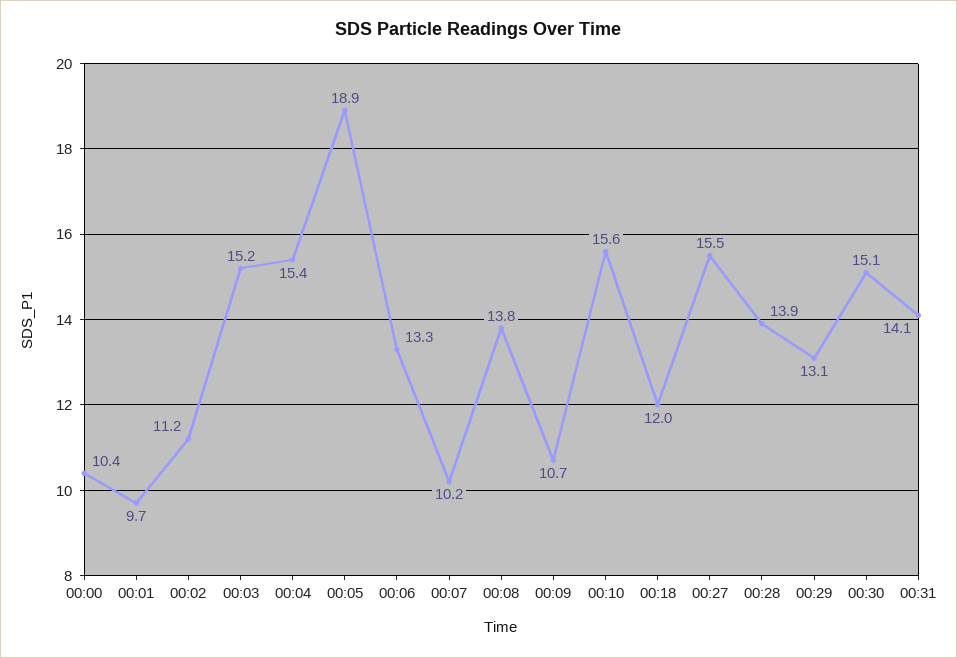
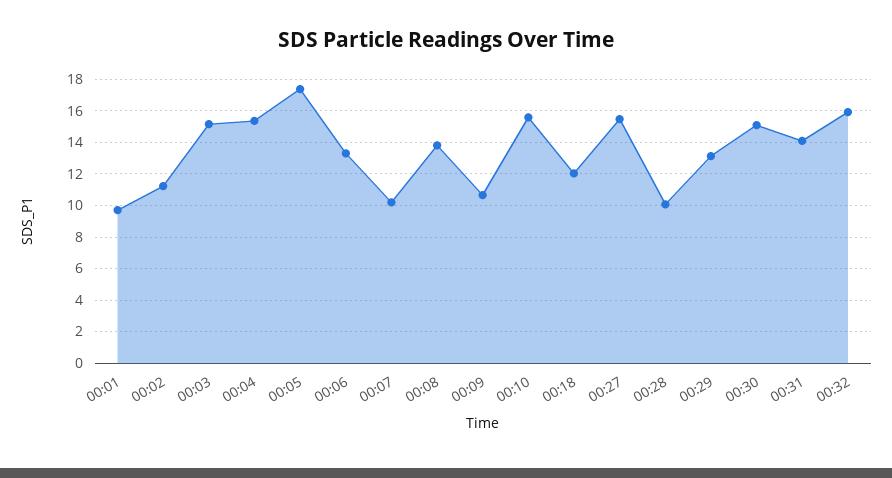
00:00: 10.4 -> none
00:05: 18.9 -> 17.5
00:28: 13.9 -> 10
00:32: none -> 16

